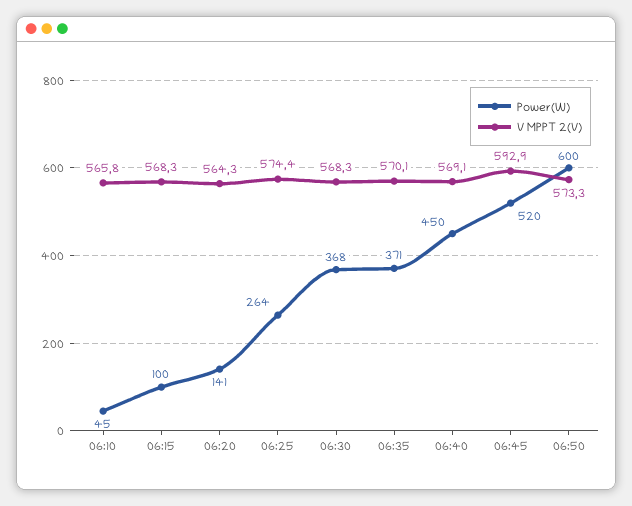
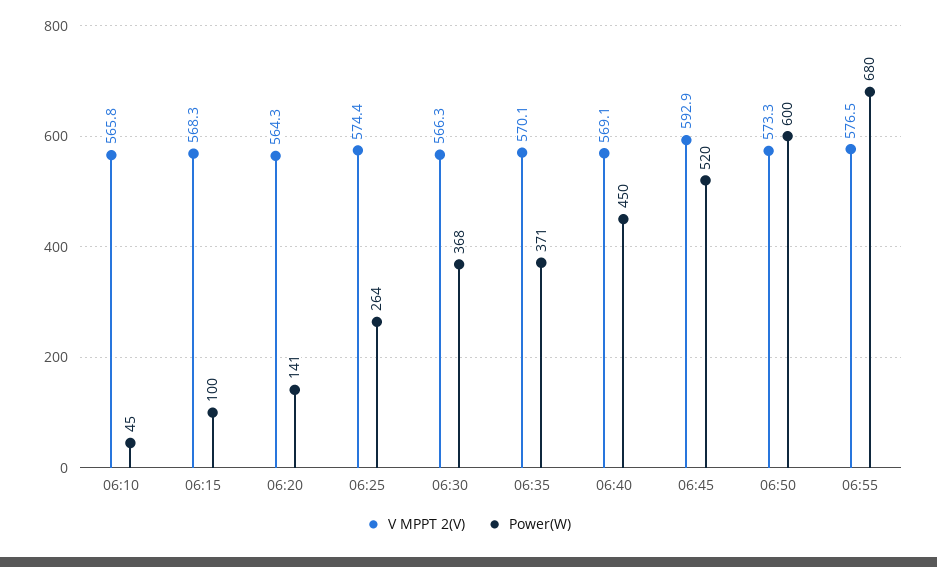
V MPPT 2(V), 06:30: 568.3 -> 566.3
V MPPT 2(V), 06:55: none -> 576.5
Power(W), 06:55: none -> 680

